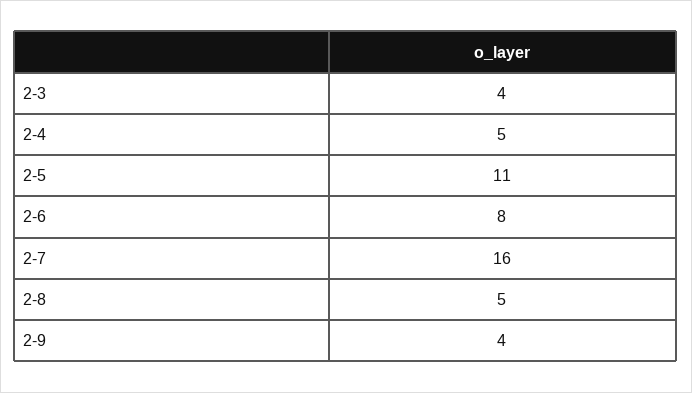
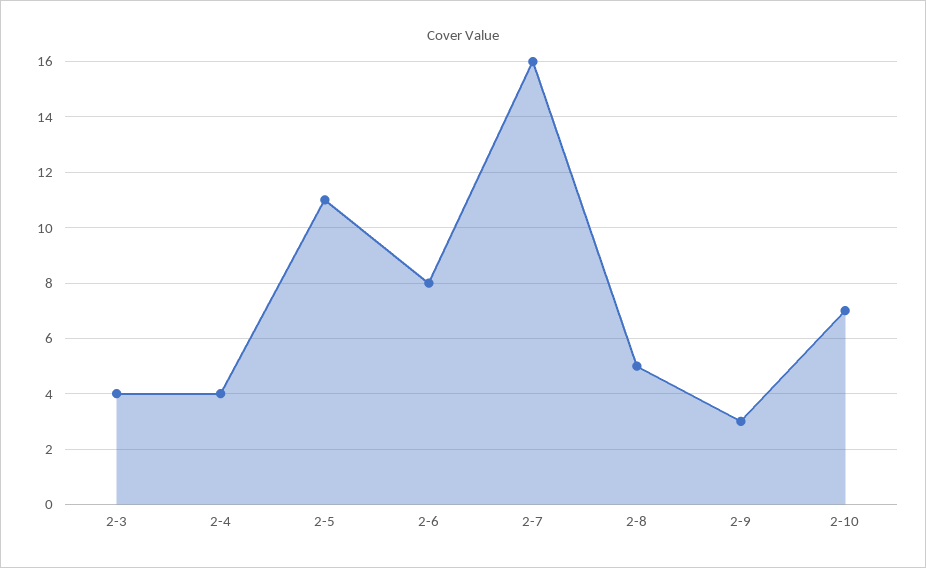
2-4: 5 -> 4
2-9: 4 -> 3
2-10: none -> 7

